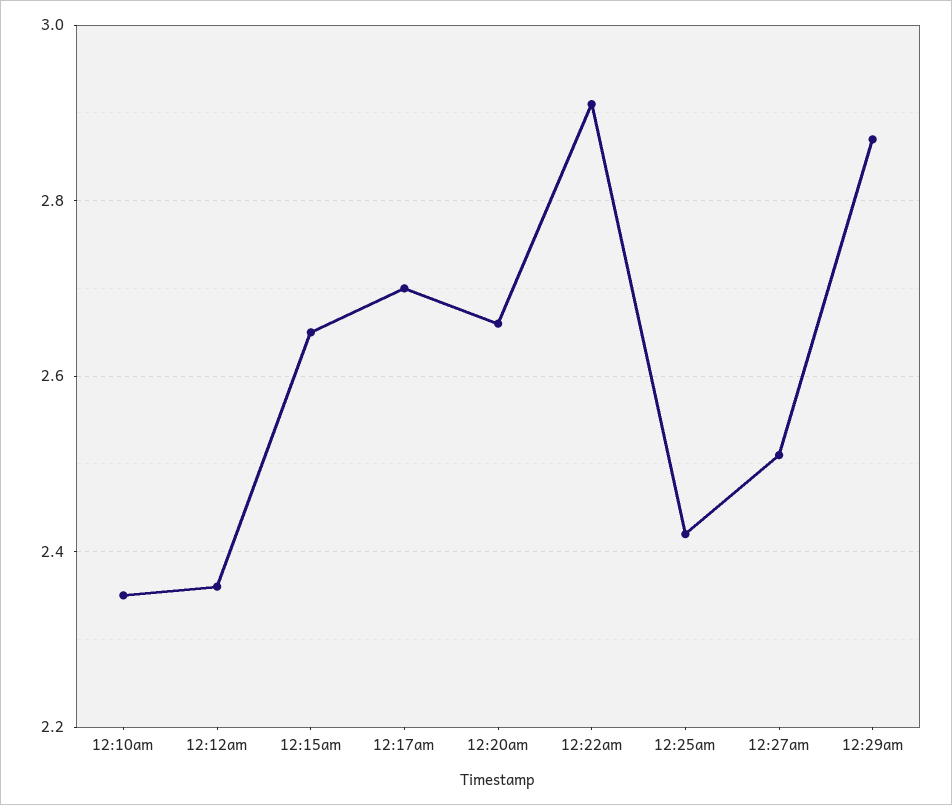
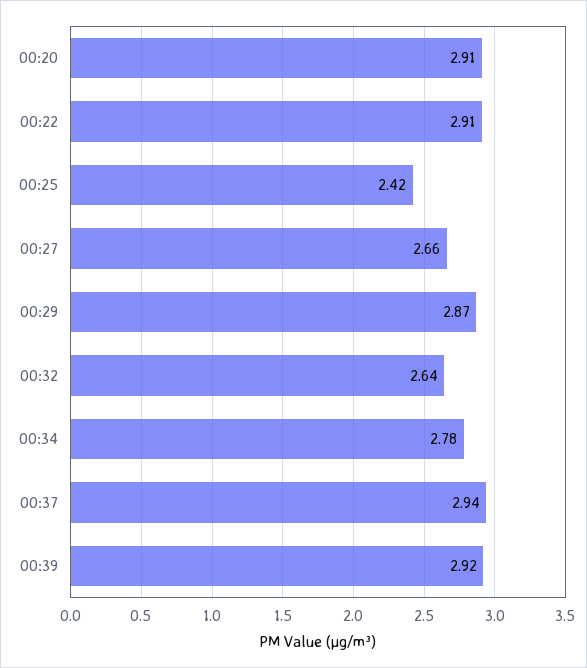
12:10am: 2.35 -> none
12:12am: 2.35 -> none
12:15am: 2.65 -> none
12:17am: 2.7 -> none
12:20am: 2.65 -> 2.91
12:27am: 2.5 -> 2.66
00:32: none -> 2.64
00:34: none -> 2.78
00:37: none -> 2.94
00:39: none -> 2.92

